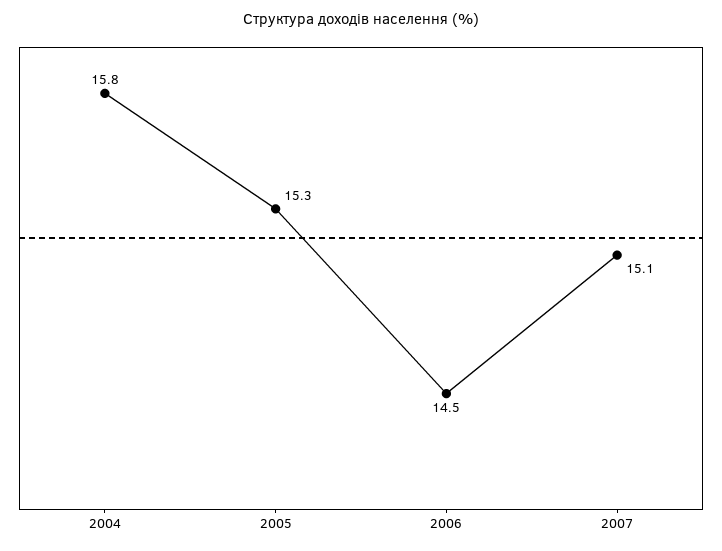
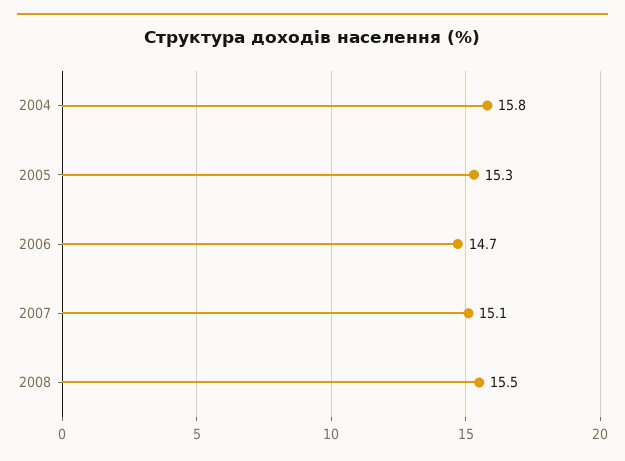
2006: 14.5 -> 14.7
2008: none -> 15.5

